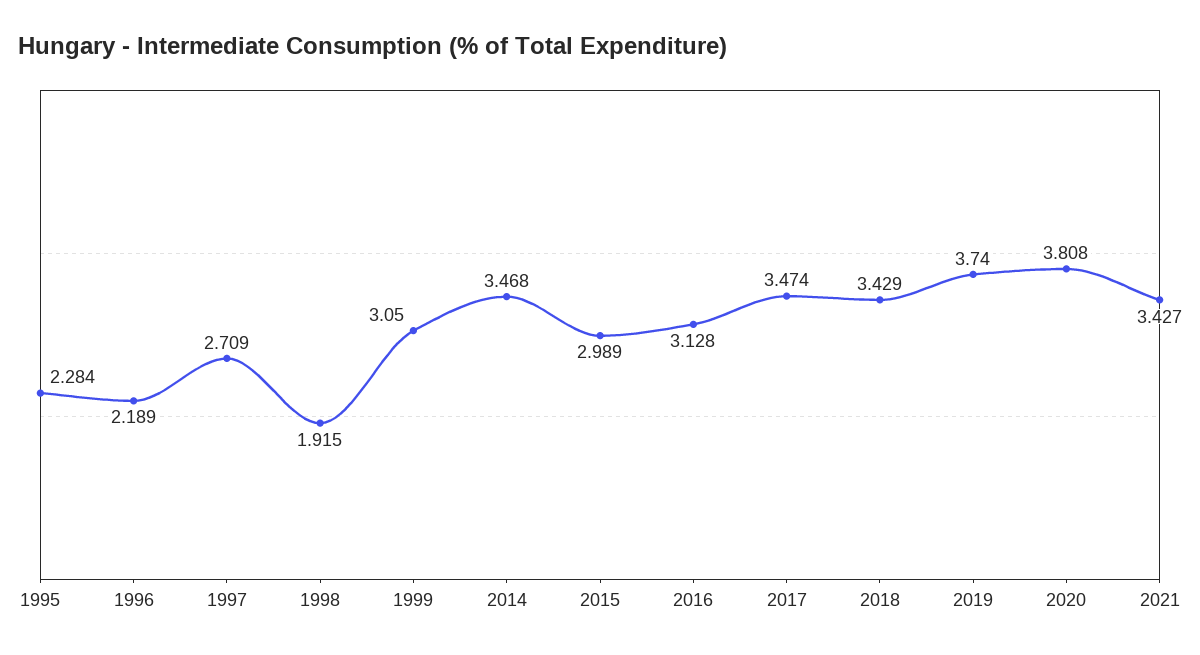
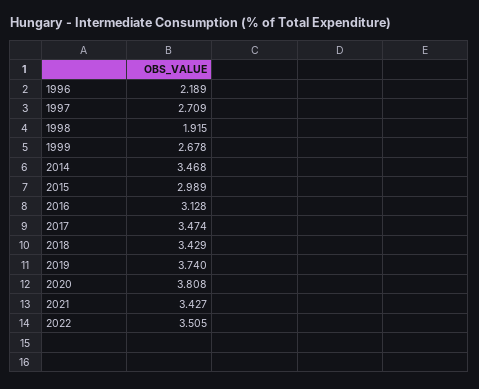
1995: 2.284 -> none
1999: 3.05 -> 2.678
2022: none -> 3.505

